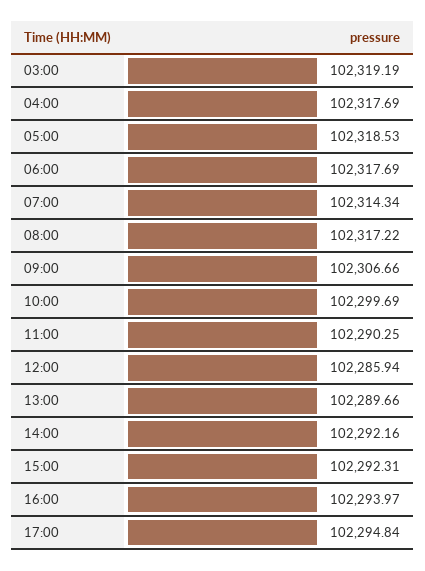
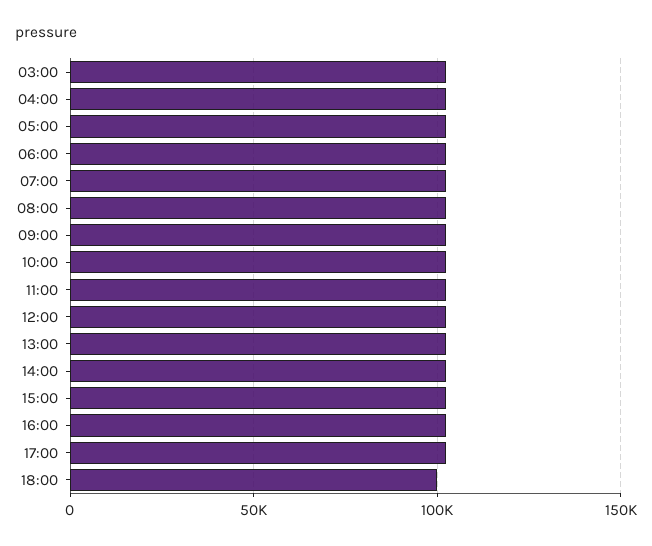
18:00: none -> 100000

